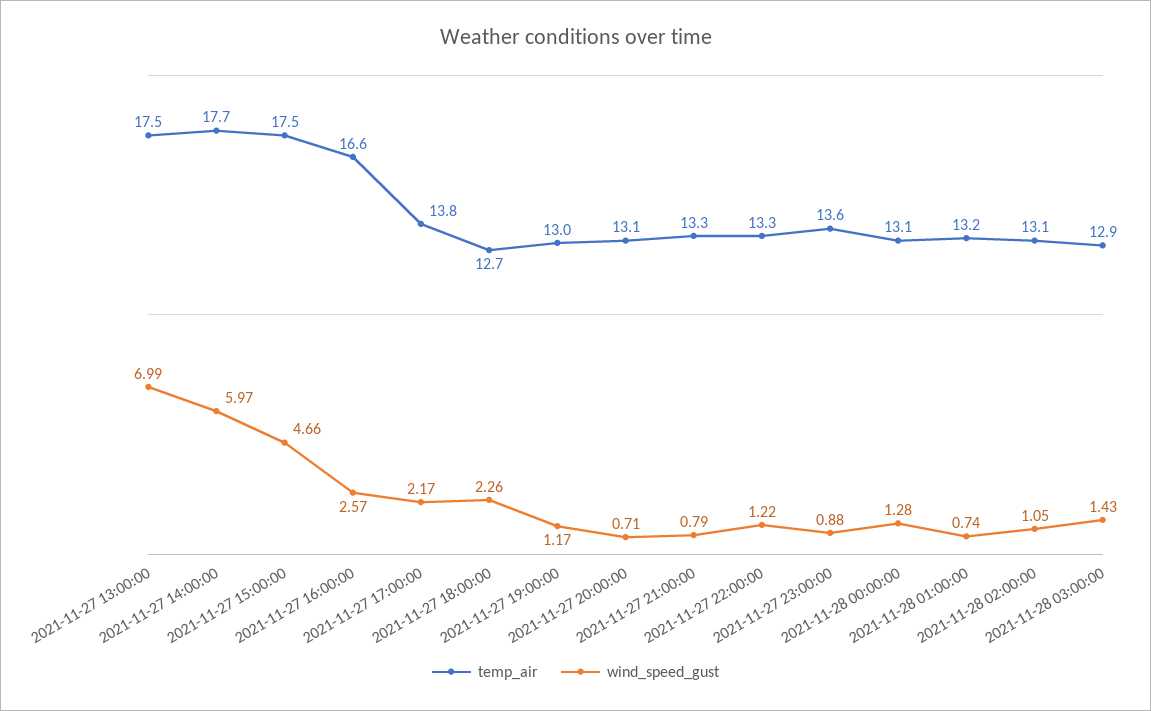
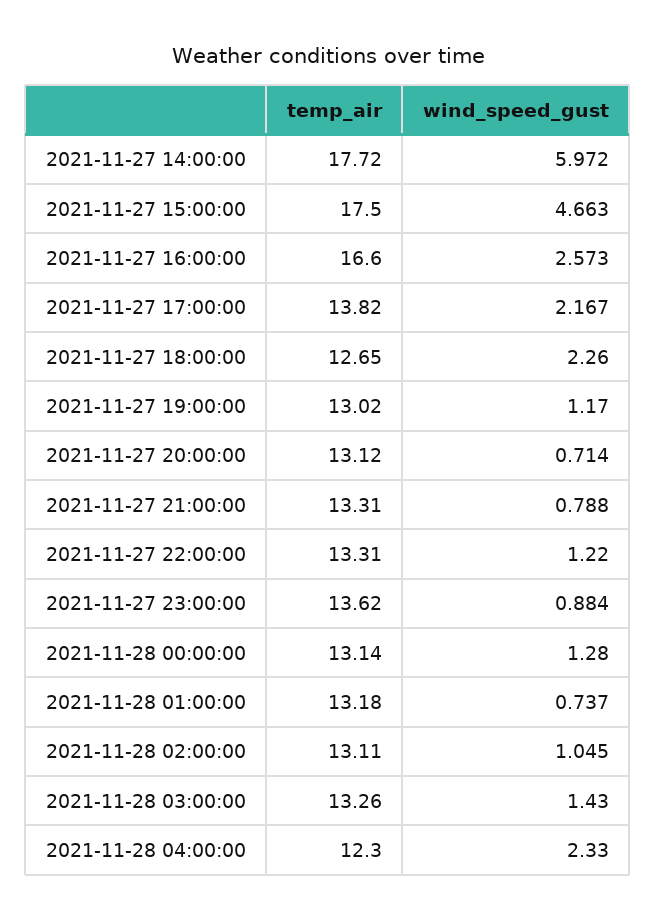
temp_air, 2021-11-27 13:00:00: 17.5 -> none
wind_speed_gust, 2021-11-27 13:00:00: 6.99 -> none
temp_air, 2021-11-28 03:00:00: 12.9 -> 13.26
temp_air, 2021-11-28 04:00:00: none -> 12.3
wind_speed_gust, 2021-11-28 04:00:00: none -> 2.33

